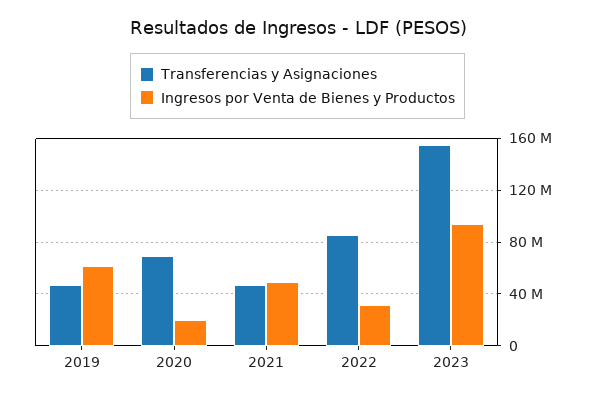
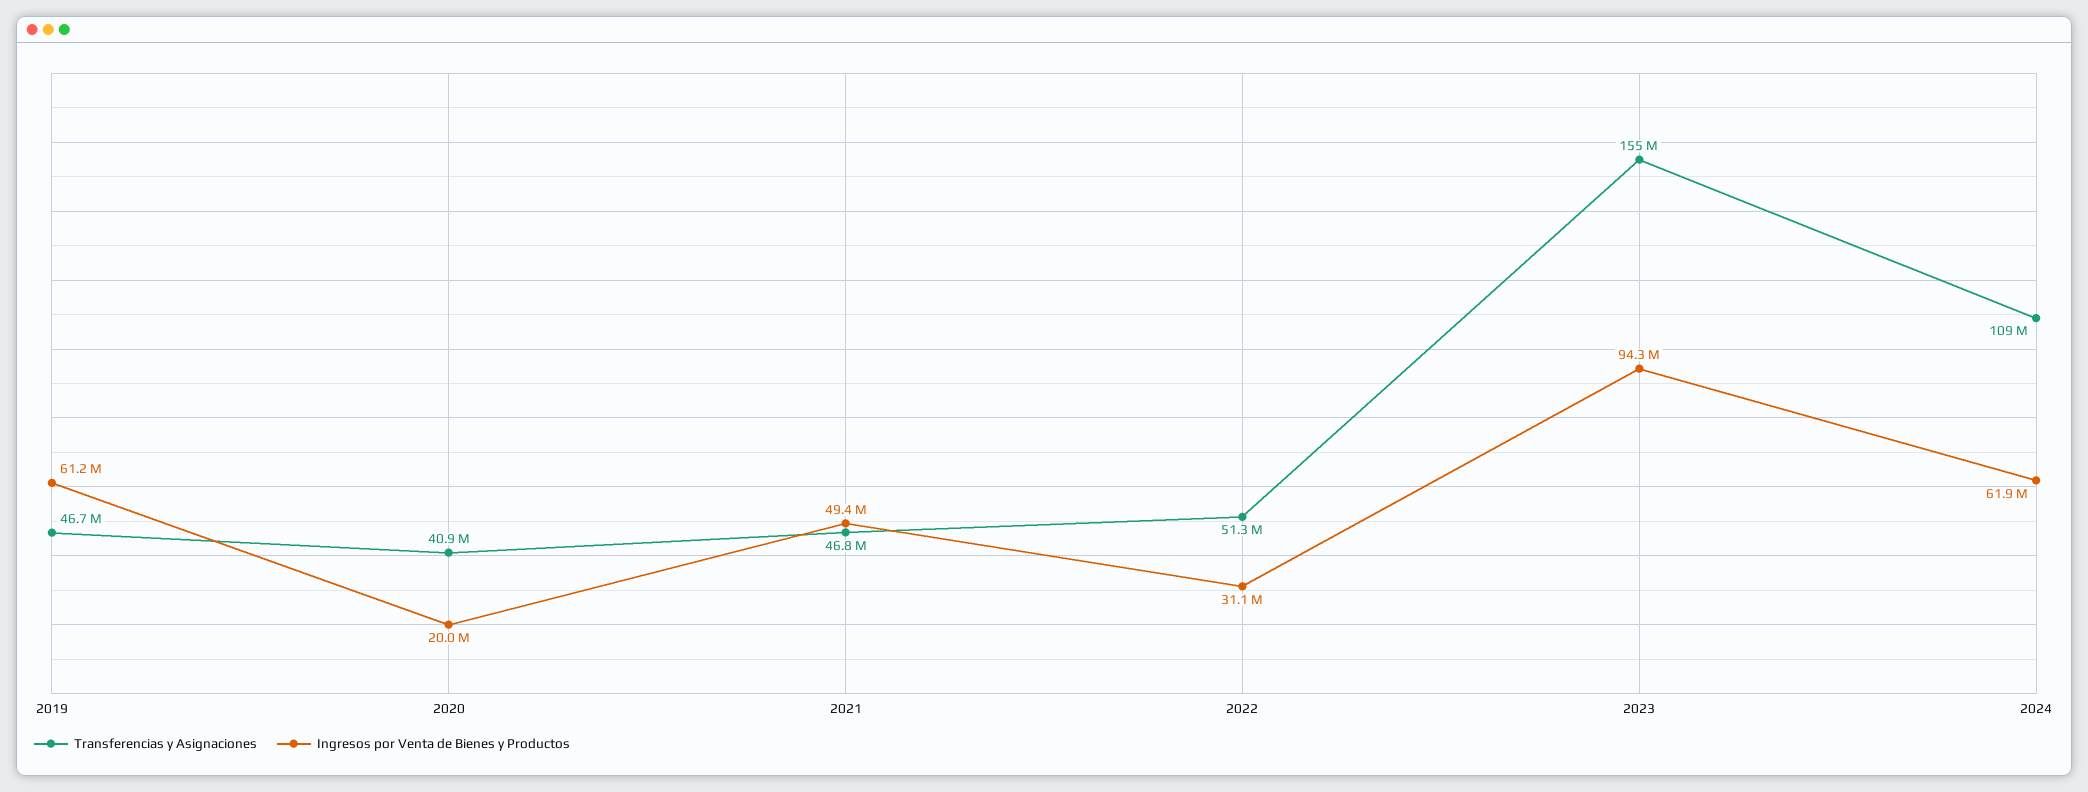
Transferencias y Asignaciones, 2020: 70000000 -> 40900000
Transferencias y Asignaciones, 2022: 85000000 -> 51300000
Transferencias y Asignaciones, 2024: none -> 109000000
Ingresos por Venta de Bienes y Productos, 2024: none -> 61900000

